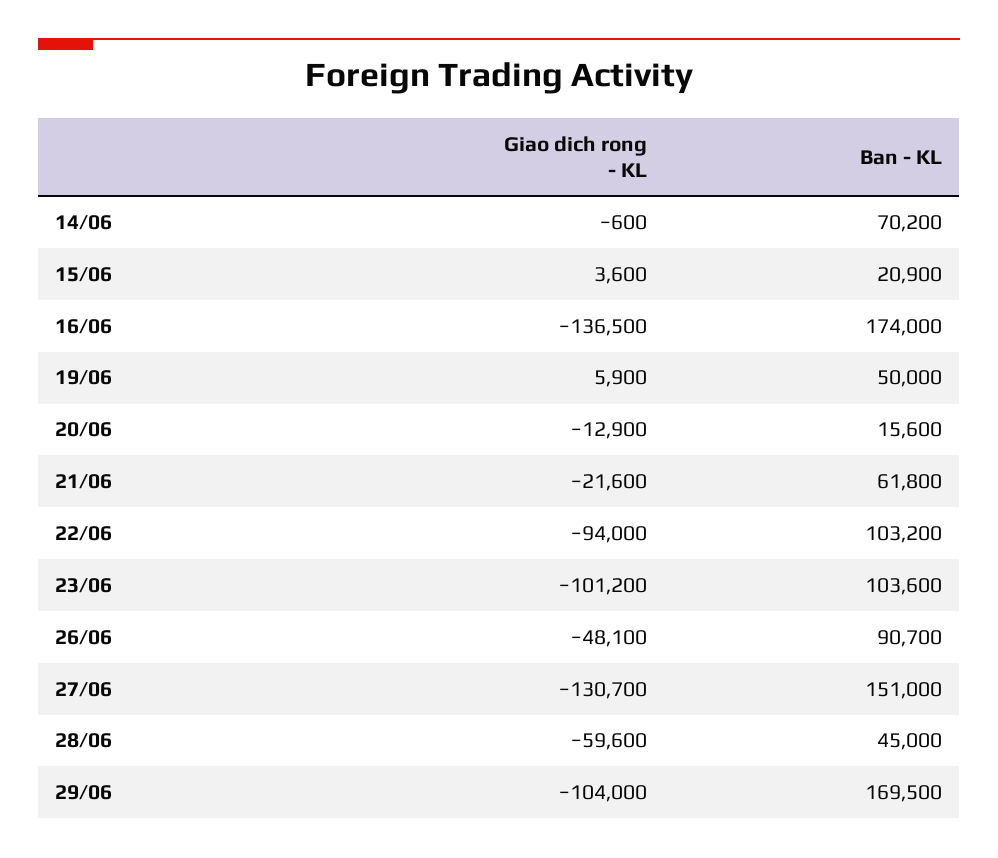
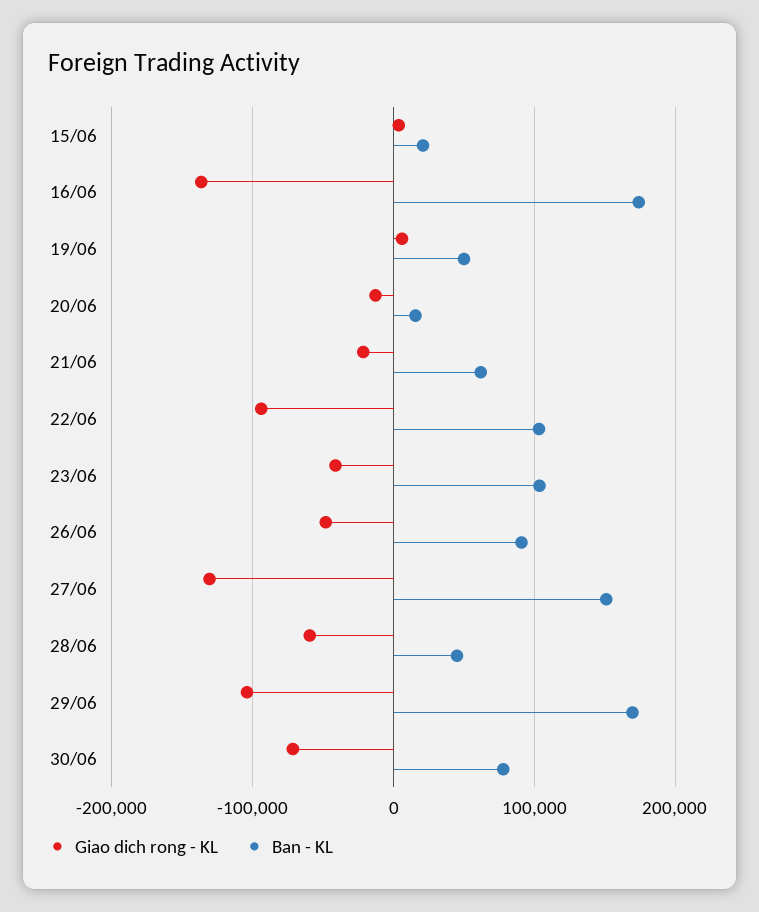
Giao dich rong - KL, 14/06: -600 -> none
Ban - KL, 14/06: 70200 -> none
Giao dich rong - KL, 23/06: -101200 -> -40000
Giao dich rong - KL, 30/06: none -> -70000
Ban - KL, 30/06: none -> 80000

